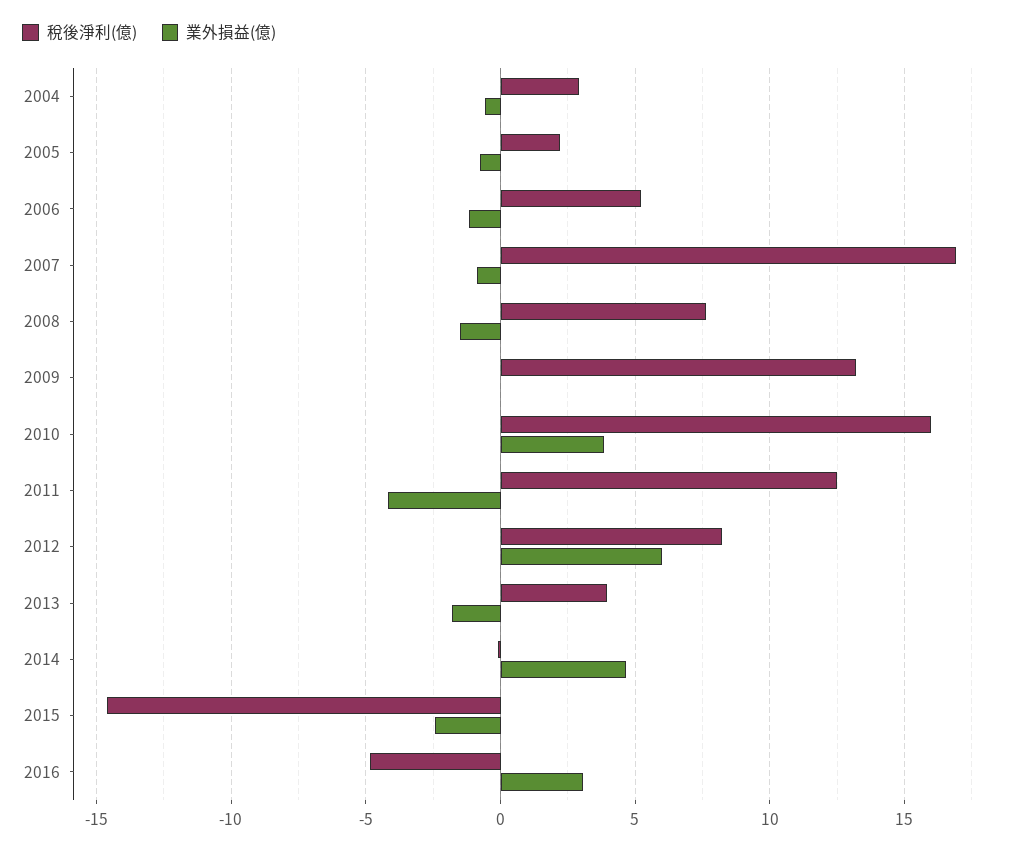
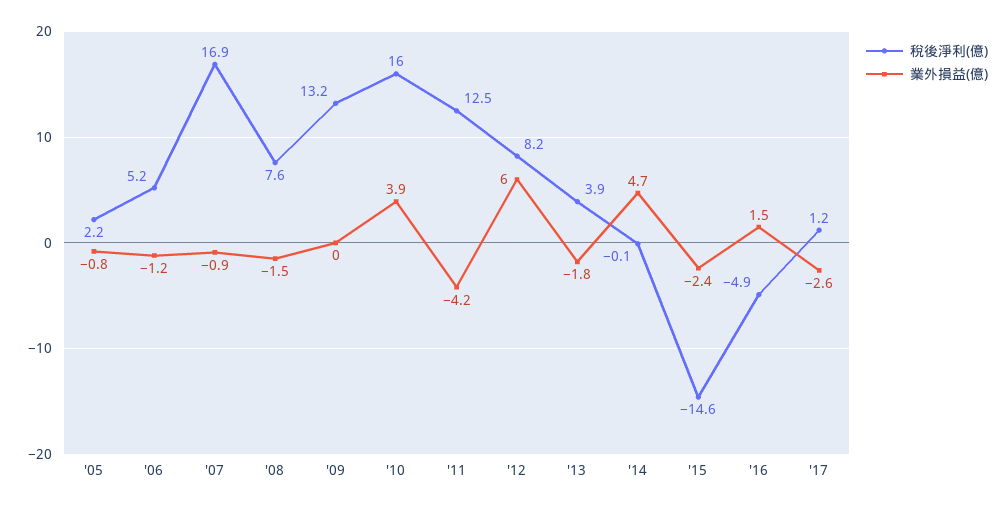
稅後淨利(億), 2004: 3 -> none
業外損益(億), 2004: -0.5 -> none
業外損益(億), 2016: 3 -> 1.5
稅後淨利(億), '17: none -> 1.2
業外損益(億), '17: none -> -2.6

